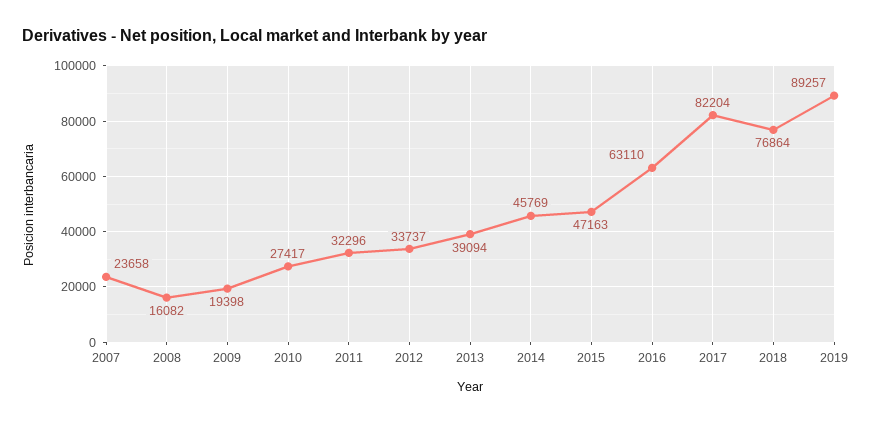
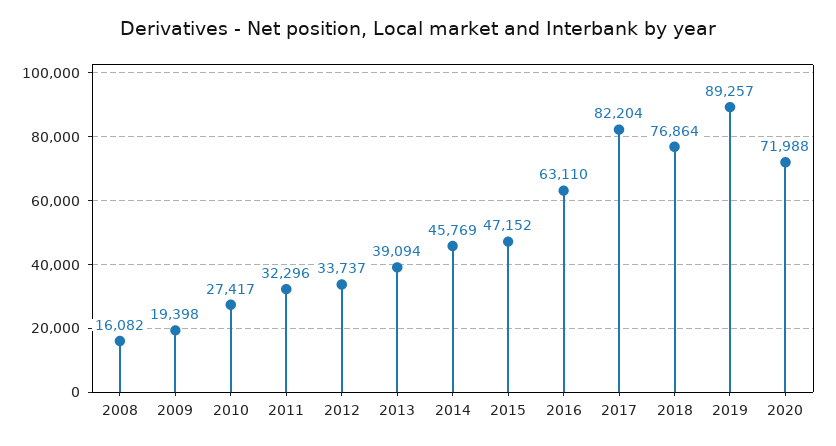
2007: 23658 -> none
2015: 47163 -> 47152
2020: none -> 71988

